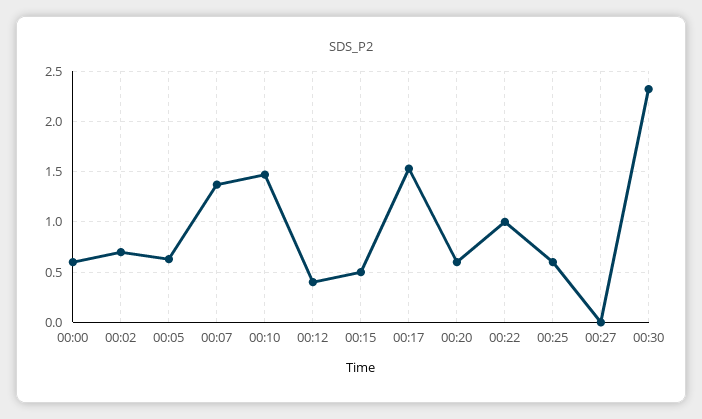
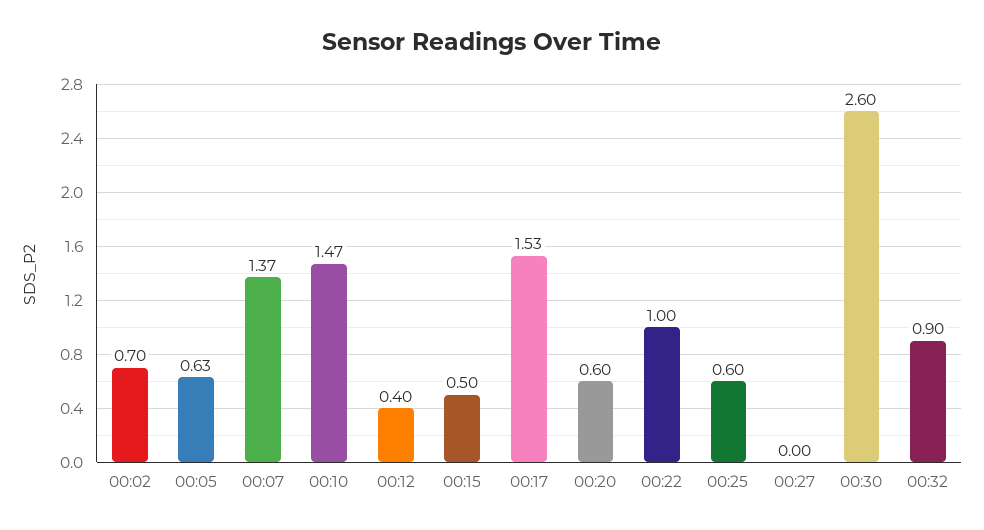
00:00: 0.6 -> none
00:30: 2.3 -> 2.6
00:32: none -> 0.9

